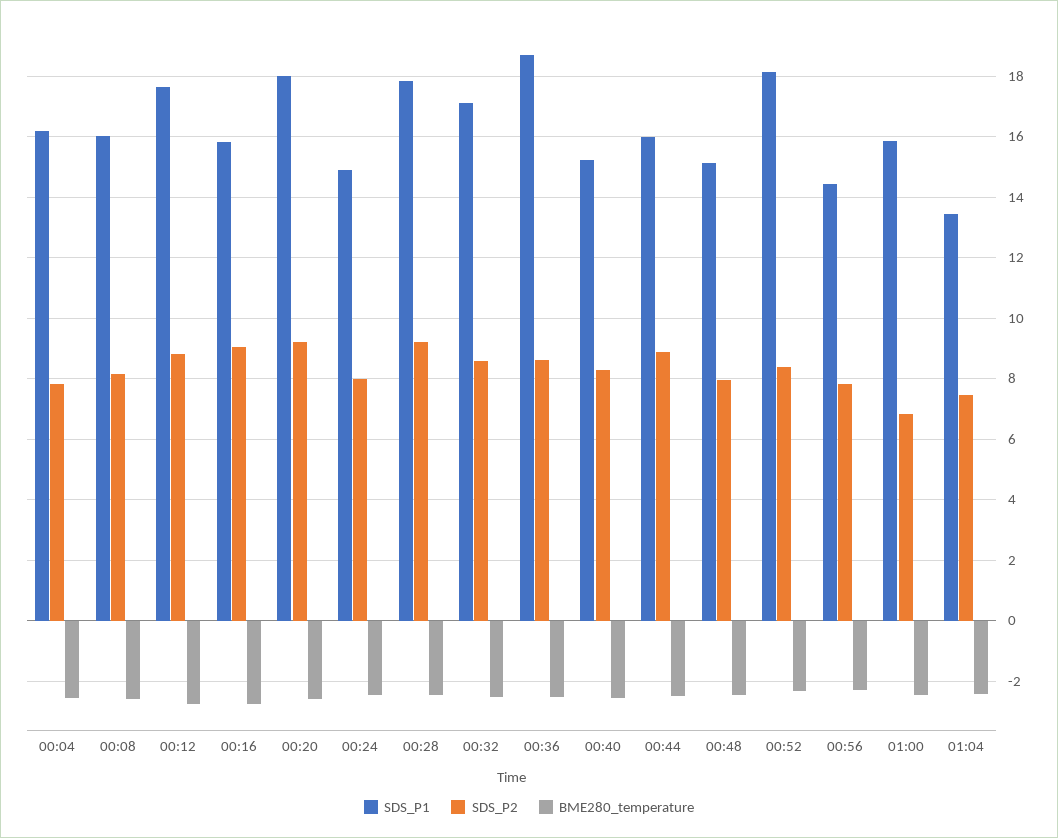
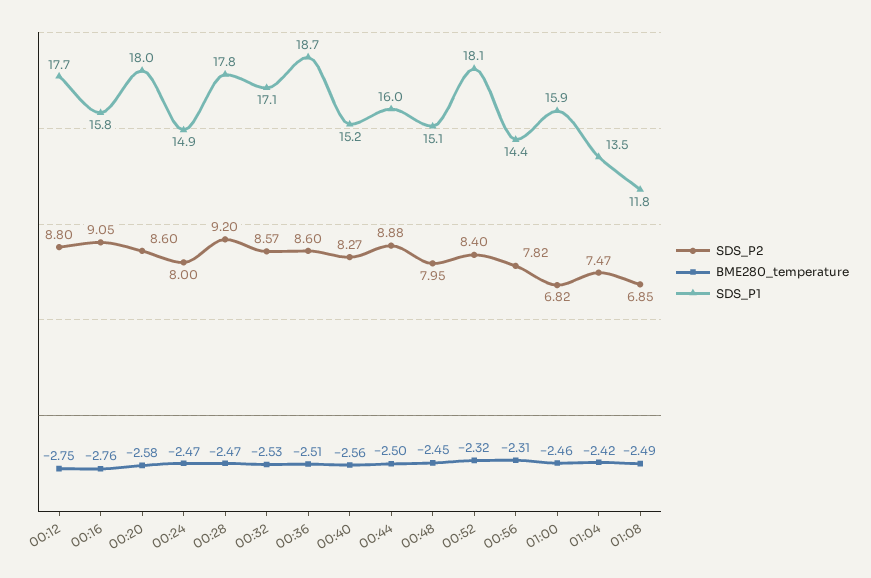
SDS_P1, 00:04: 16.2 -> none
SDS_P2, 00:04: 7.8 -> none
BME280_temperature, 00:04: -2.6 -> none
SDS_P1, 00:08: 16 -> none
SDS_P2, 00:08: 8.2 -> none
BME280_temperature, 00:08: -2.6 -> none
SDS_P2, 00:20: 9.2 -> 8.6
SDS_P2, 01:08: none -> 6.85
BME280_temperature, 01:08: none -> -2.49
SDS_P1, 01:08: none -> 11.8

